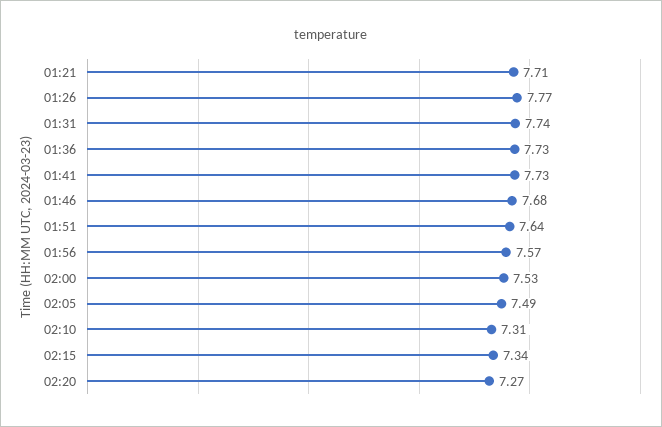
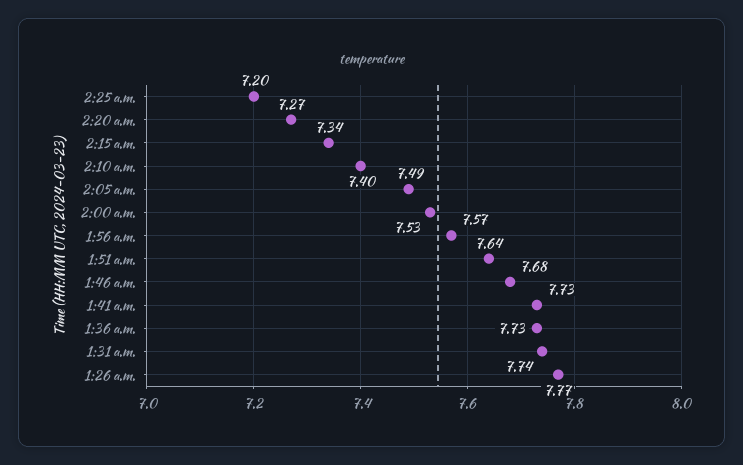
01:21: 7.71 -> none
02:10: 7.31 -> 7.4
2:25 a.m.: none -> 7.2

